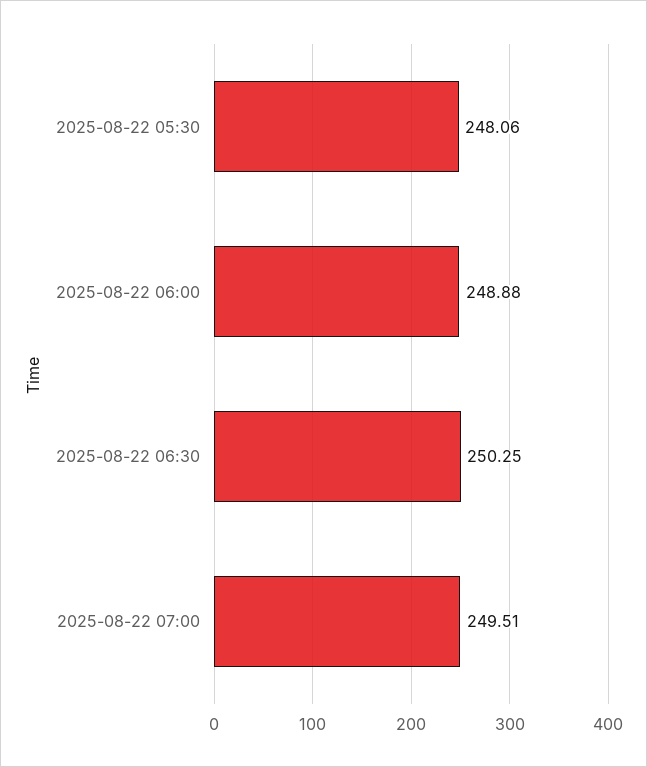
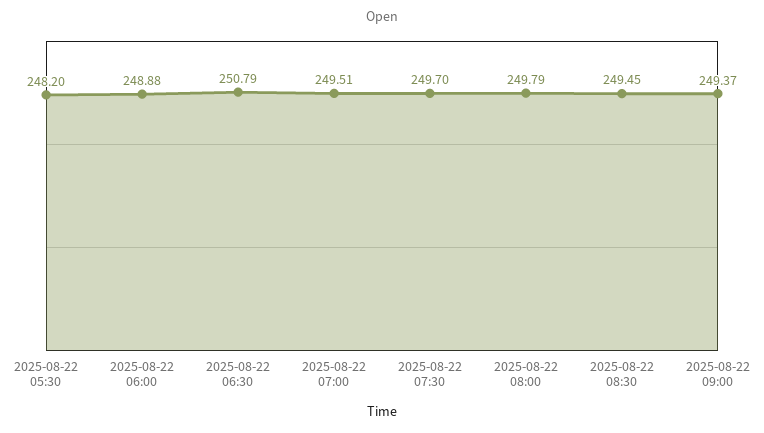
2025-08-22 05:30: 248.06 -> 248.2
2025-08-22 06:30: 250.25 -> 250.79
2025-08-22 07:30: none -> 249.7
2025-08-22 08:00: none -> 249.79
2025-08-22 08:30: none -> 249.45
2025-08-22 09:00: none -> 249.37

